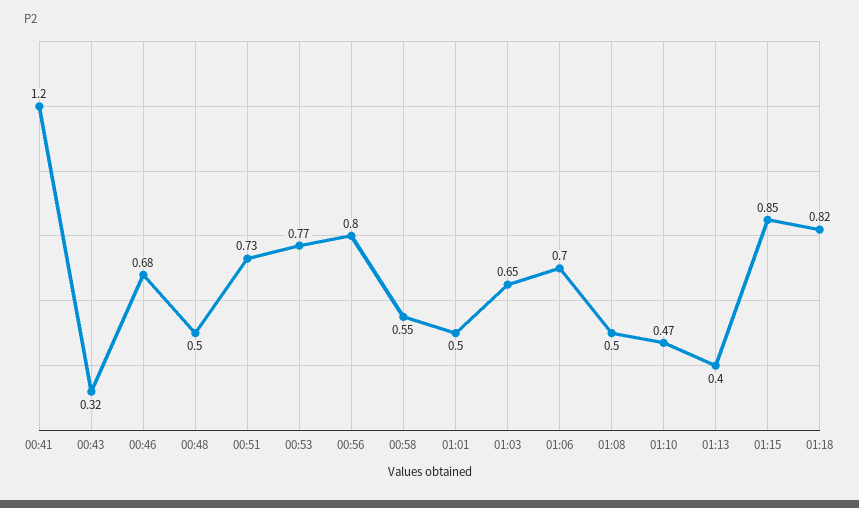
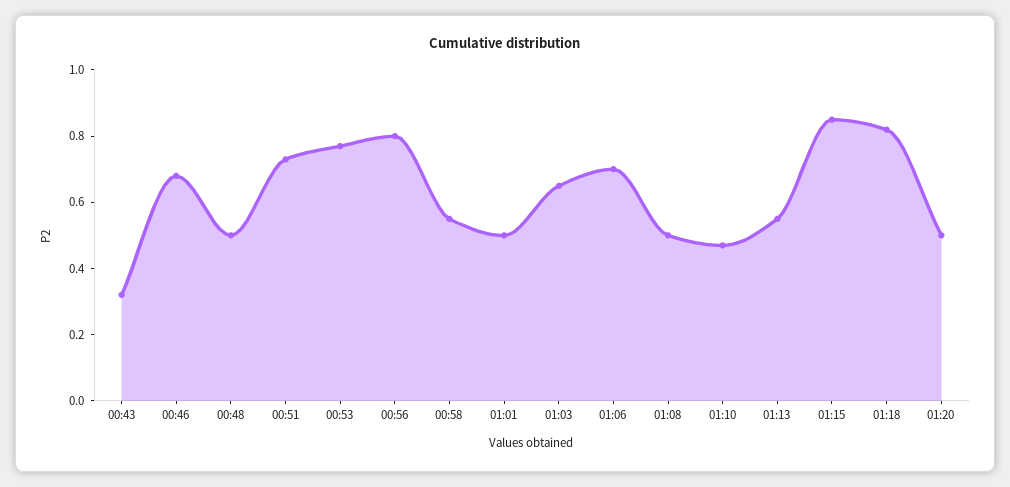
00:41: 1.2 -> none
01:13: 0.4 -> 0.55
01:20: none -> 0.5

